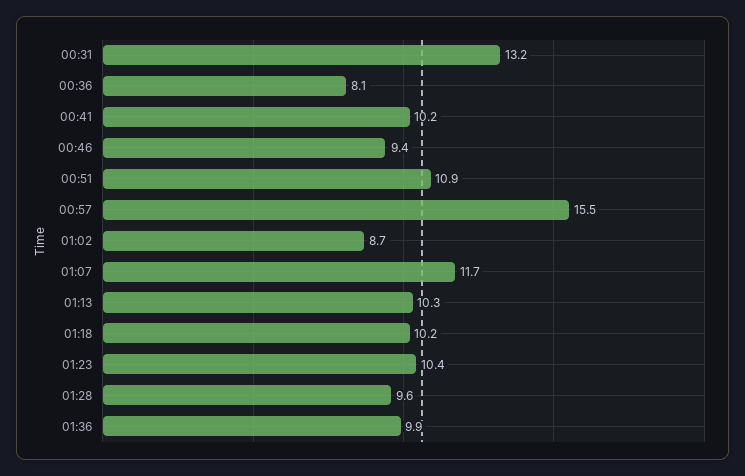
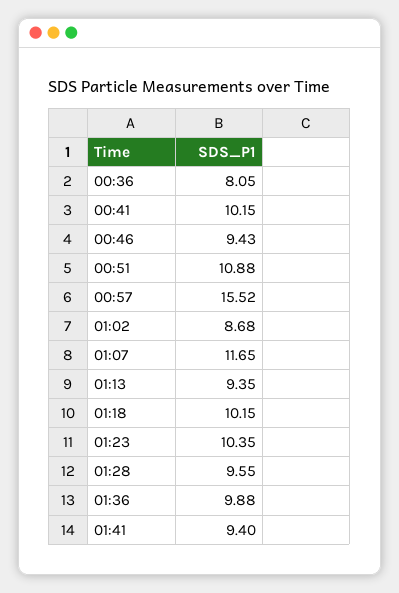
00:31: 13.2 -> none
01:13: 10.3 -> 9.35
01:41: none -> 9.4

